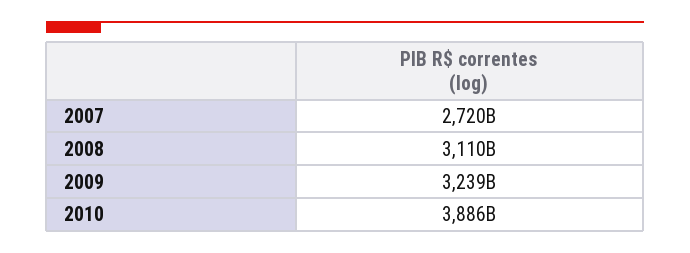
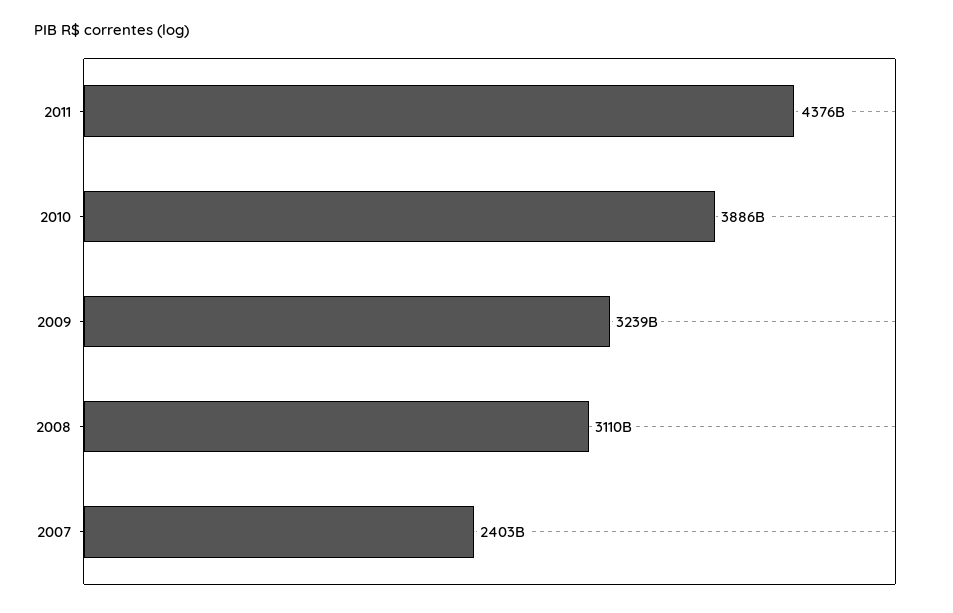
2007: 2720000000000 -> 2403000000000
2011: none -> 4376000000000

